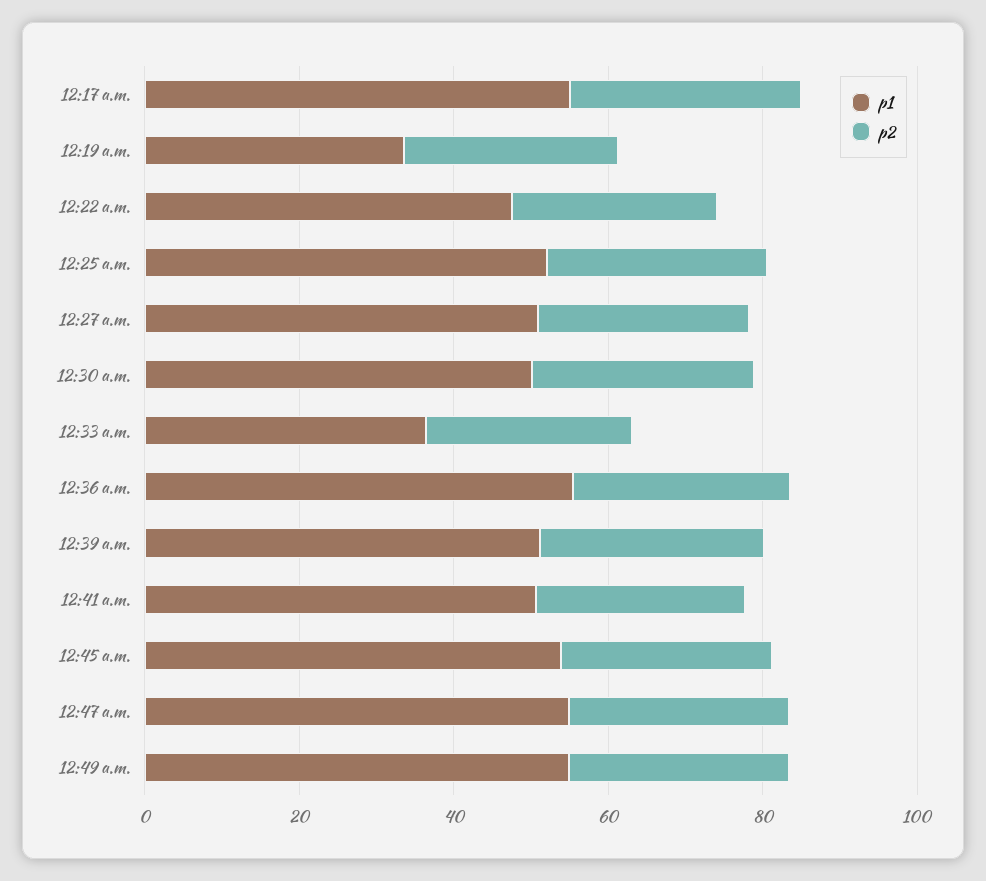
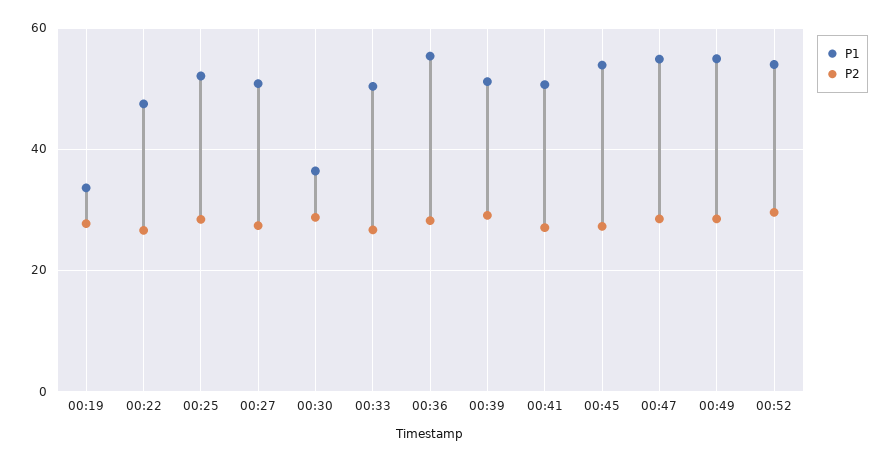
p1, 12:17 a.m.: 55 -> none
p2, 12:17 a.m.: 30 -> none
p1, 12:30 a.m.: 50 -> 36
p1, 12:33 a.m.: 35 -> 50
p1, 00:52: none -> 54
p2, 00:52: none -> 30

